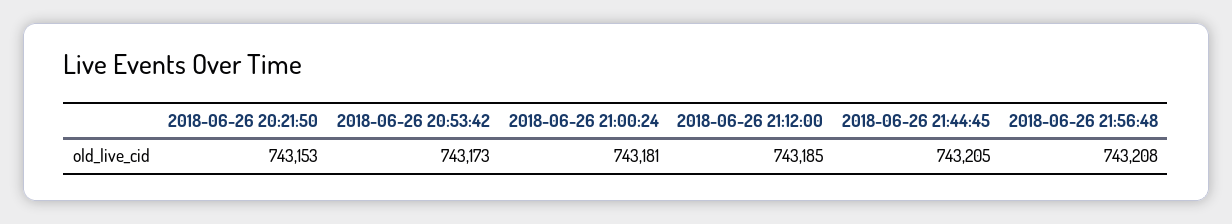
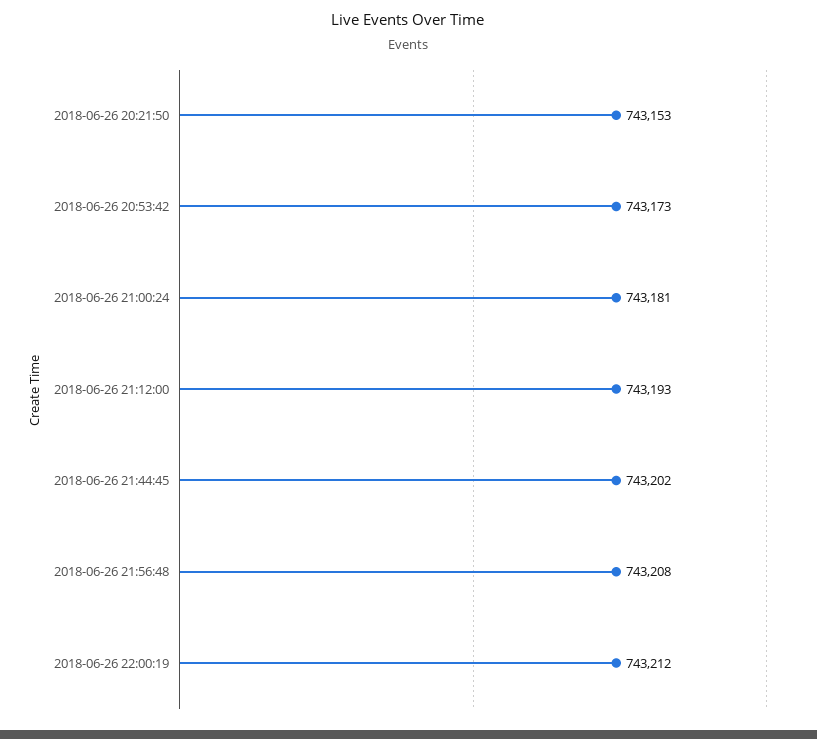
2018-06-26 21:12:00: 743185 -> 743193
2018-06-26 21:44:45: 743205 -> 743202
2018-06-26 22:00:19: none -> 743212

